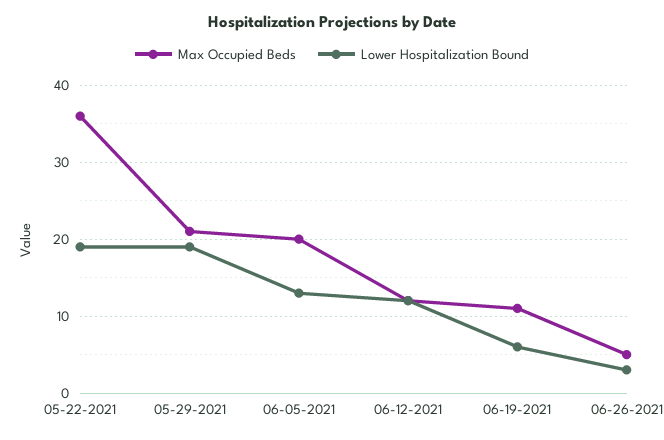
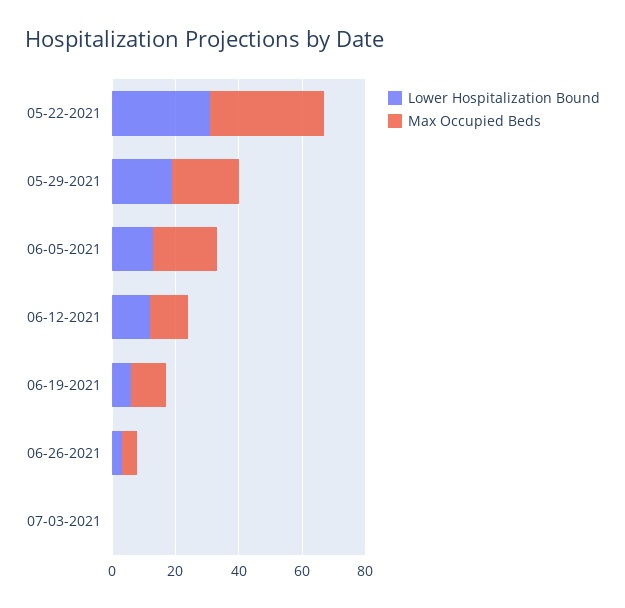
Lower Hospitalization Bound, 05-22-2021: 19 -> 30
Lower Hospitalization Bound, 07-03-2021: none -> 0
Max Occupied Beds, 07-03-2021: none -> 0

